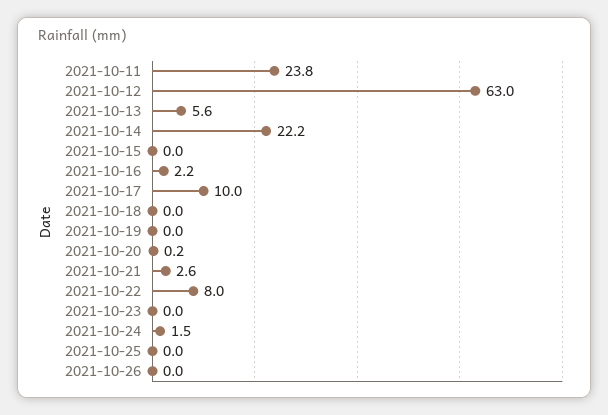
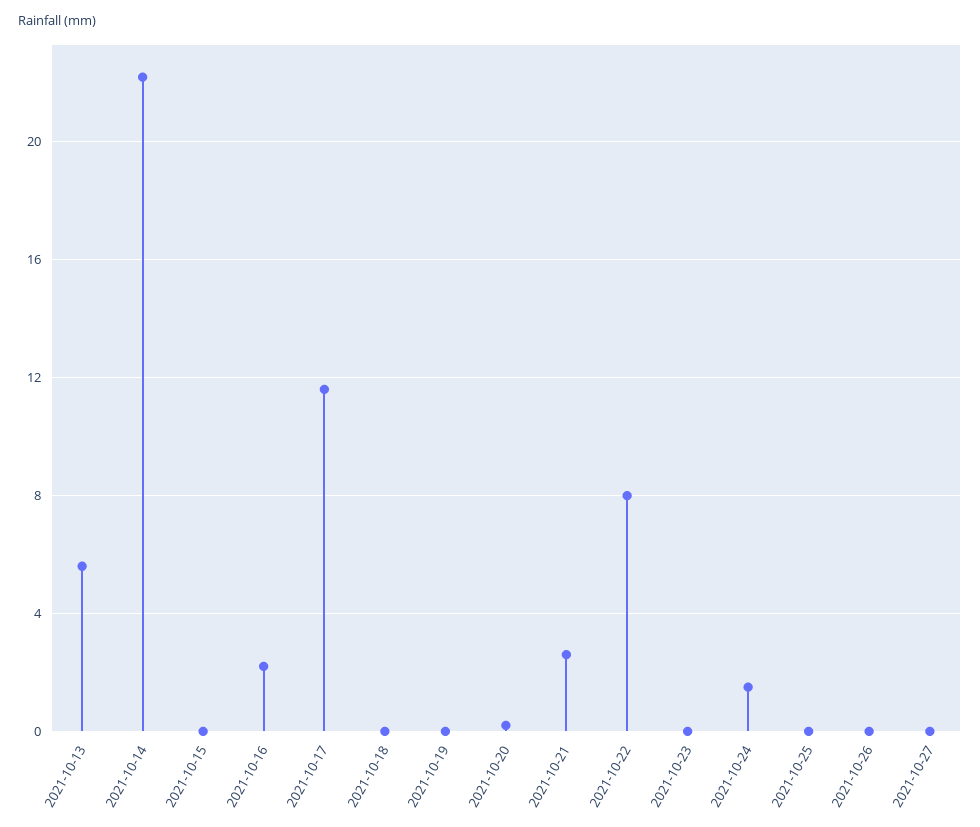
2021-10-11: 23.8 -> none
2021-10-12: 63 -> none
2021-10-17: 10 -> 11.5
2021-10-27: none -> 0

